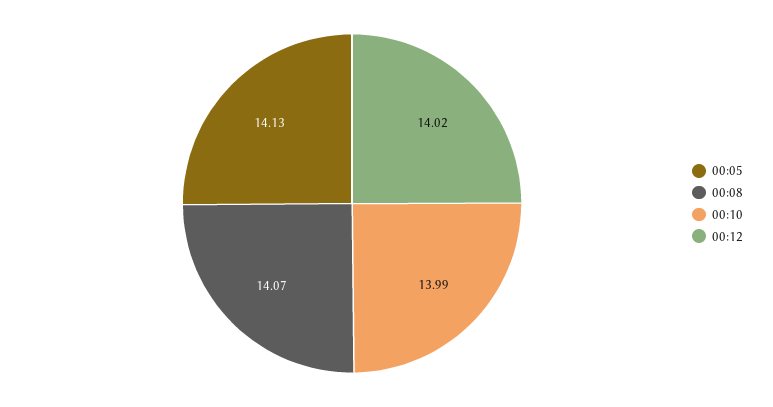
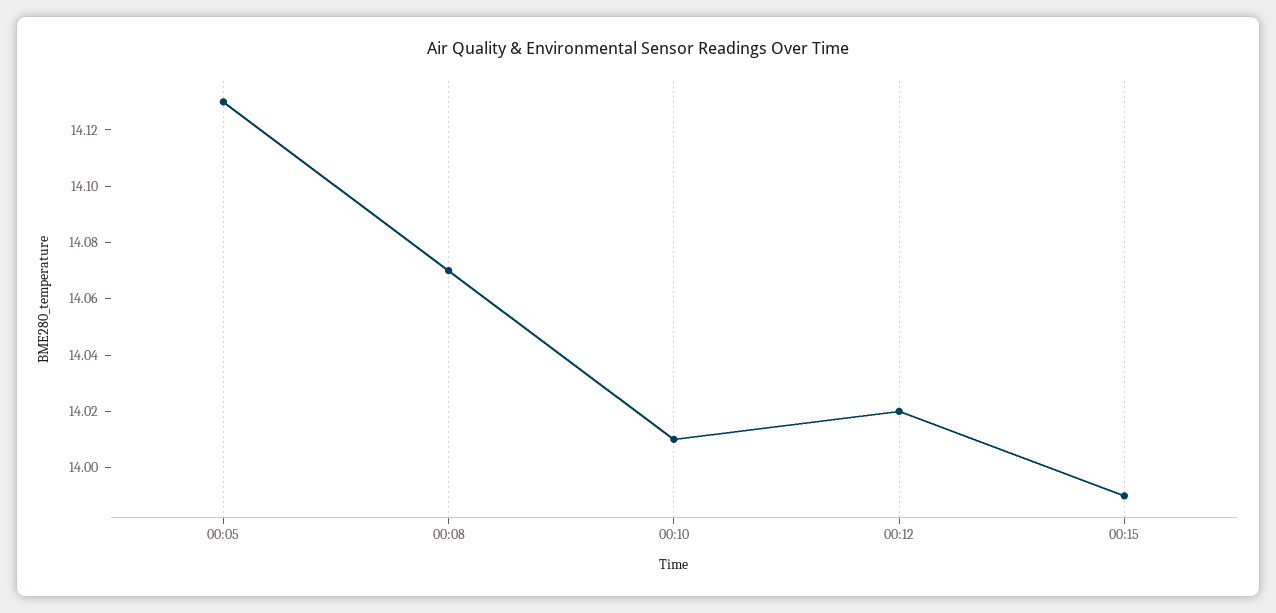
00:10: 13.99 -> 14.01
00:15: none -> 13.99

